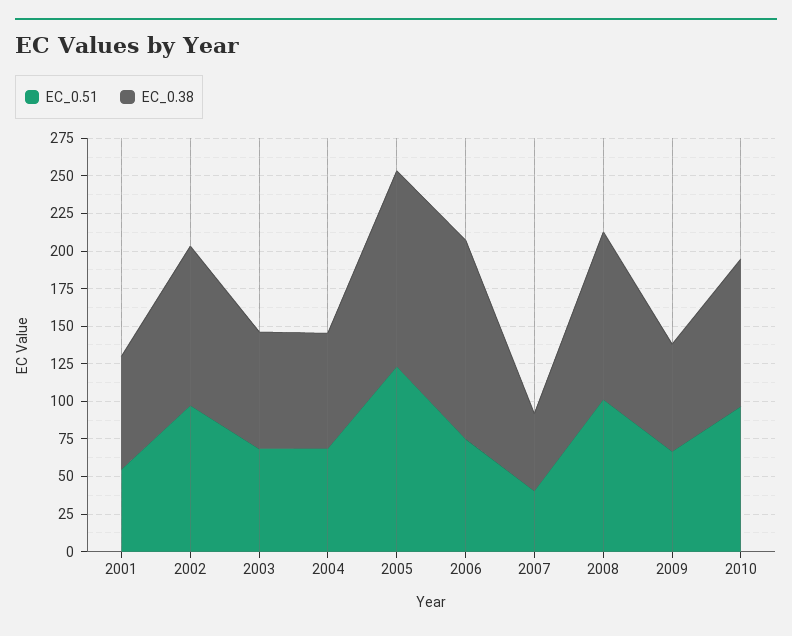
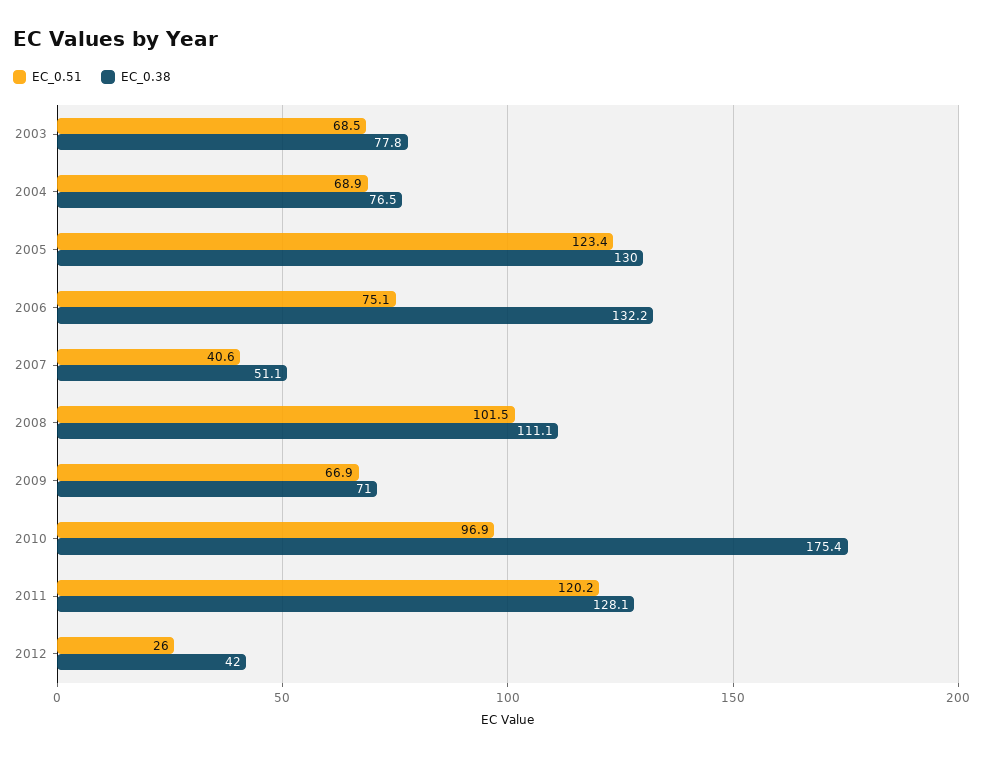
EC_0.51, 2001: 50 -> none
EC_0.38, 2001: 75 -> none
EC_0.51, 2002: 100 -> none
EC_0.38, 2002: 100 -> none
EC_0.38, 2010: 100 -> 175.4
EC_0.51, 2011: none -> 120.2
EC_0.38, 2011: none -> 128.1
EC_0.51, 2012: none -> 26
EC_0.38, 2012: none -> 42

